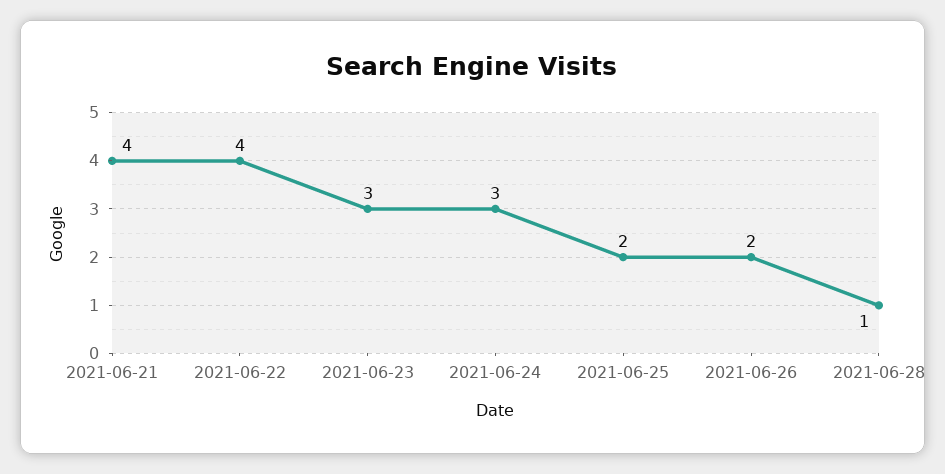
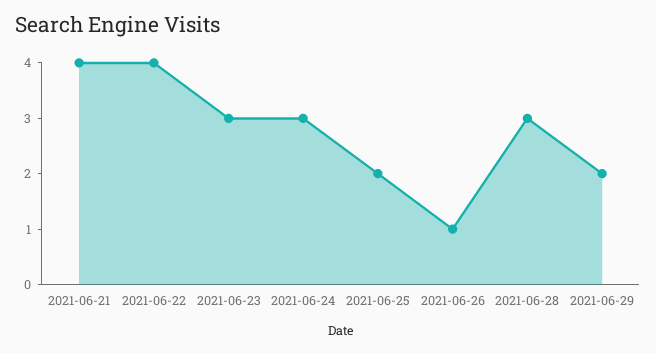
2021-06-26: 2 -> 1
2021-06-28: 1 -> 3
2021-06-29: none -> 2

